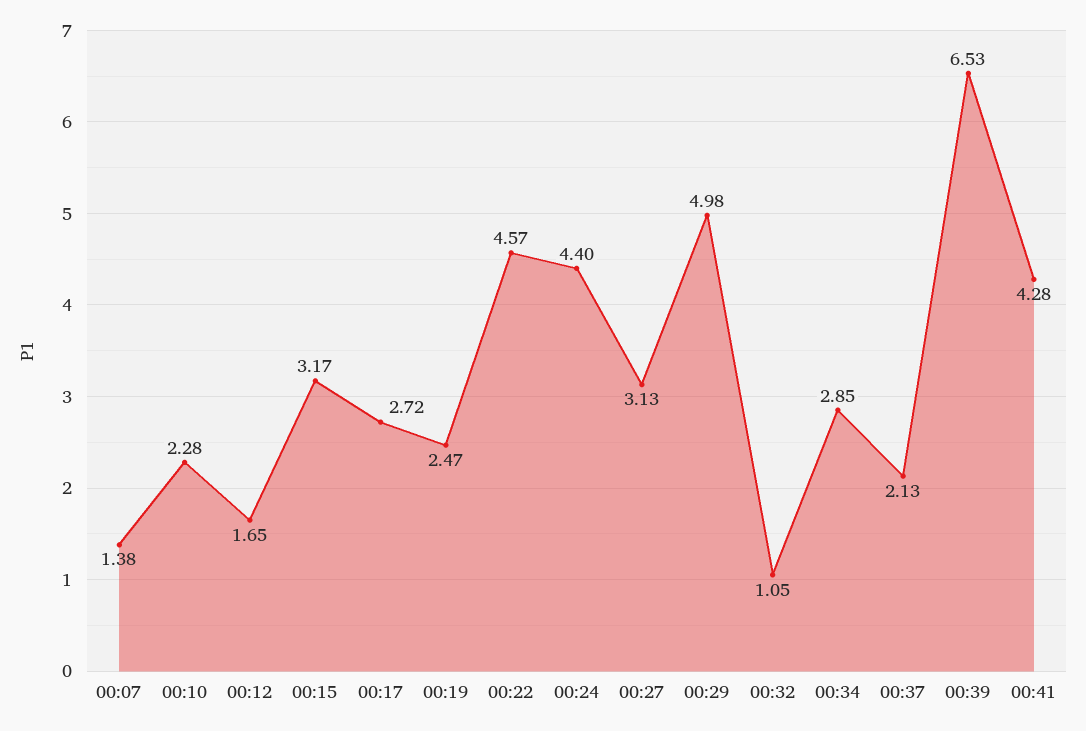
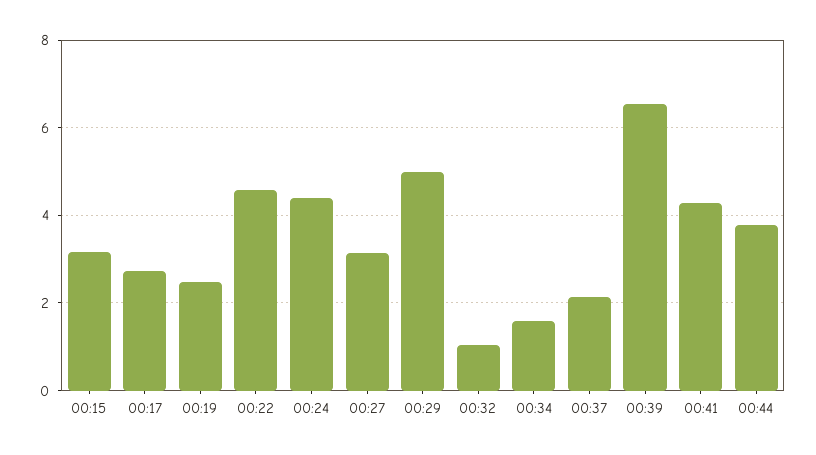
00:07: 1.38 -> none
00:10: 2.28 -> none
00:12: 1.65 -> none
00:34: 2.85 -> 1.6
00:44: none -> 3.8

